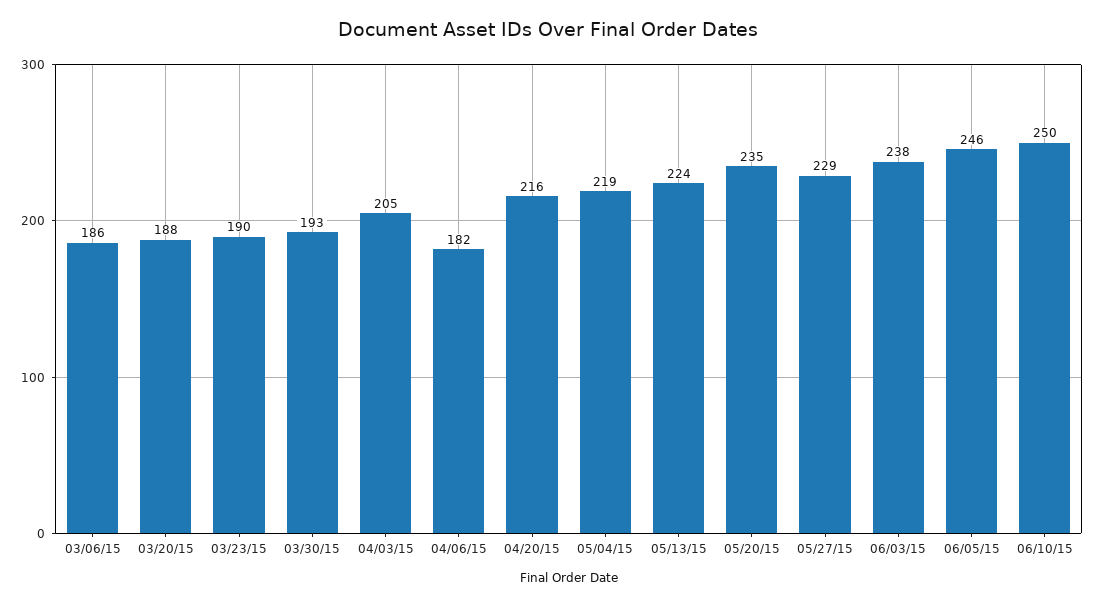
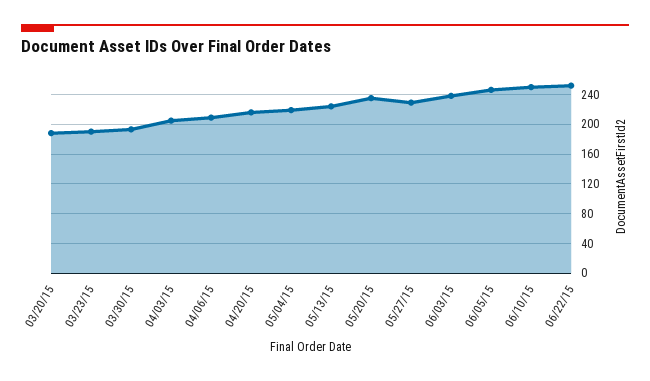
03/06/15: 186 -> none
04/06/15: 182 -> 210
06/22/15: none -> 250

